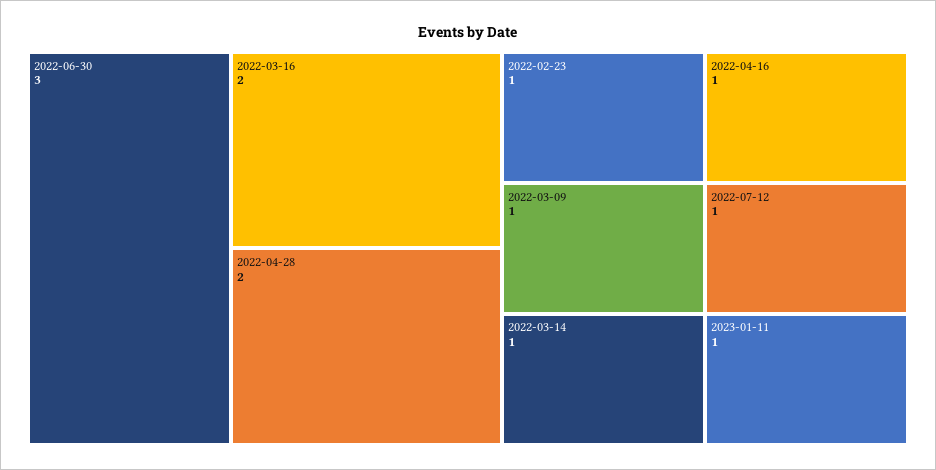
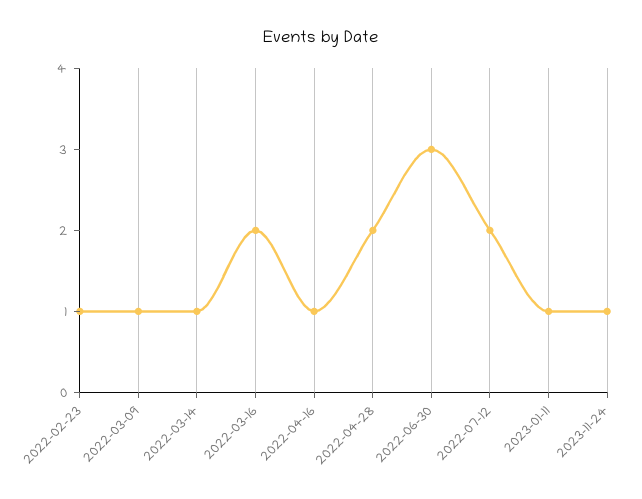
2022-07-12: 1 -> 2
2023-11-24: none -> 1

